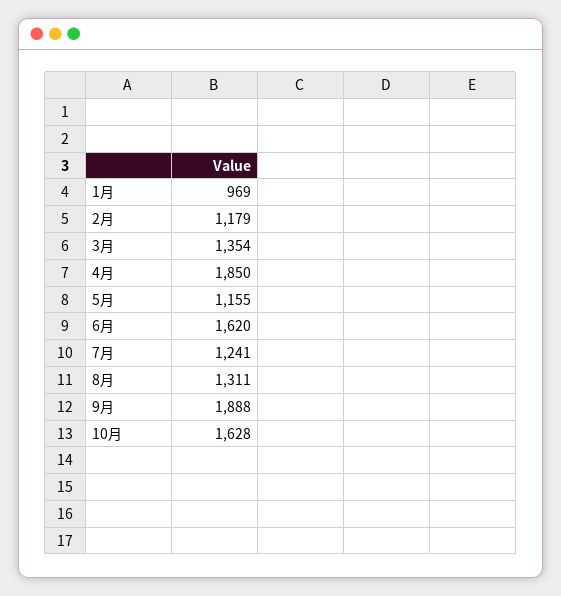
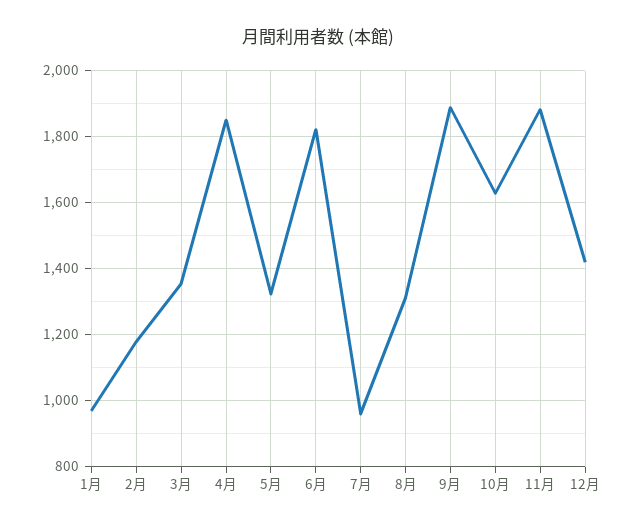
5月: 1155 -> 1320
6月: 1620 -> 1820
7月: 1241 -> 960
11月: none -> 1880
12月: none -> 1420

